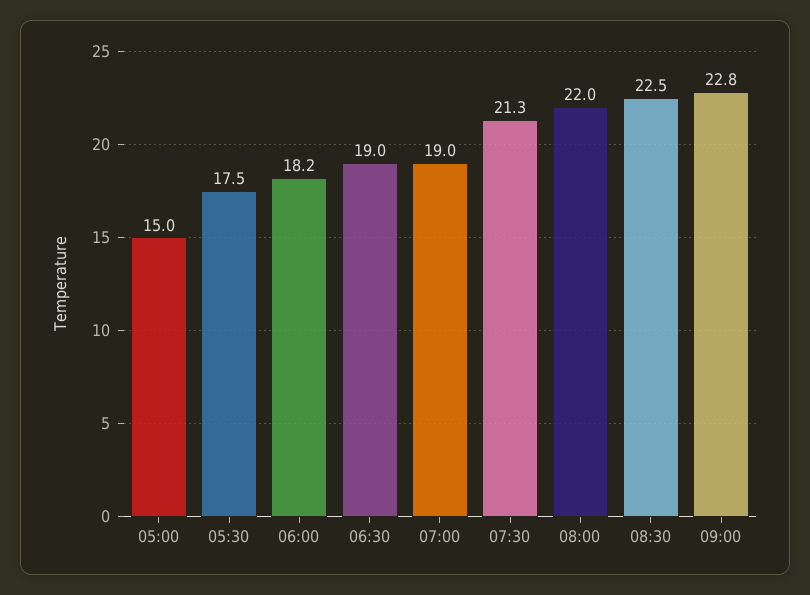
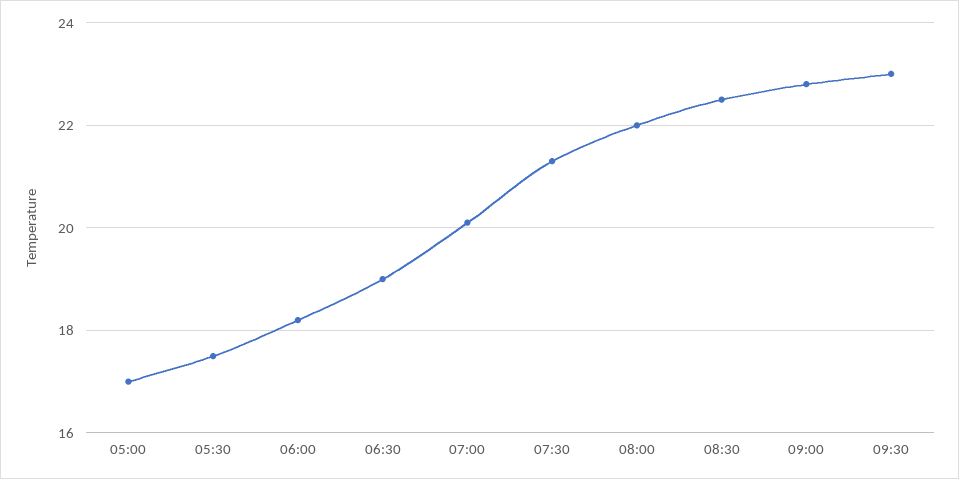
05:00: 15 -> 17
07:00: 19 -> 20
09:30: none -> 23

